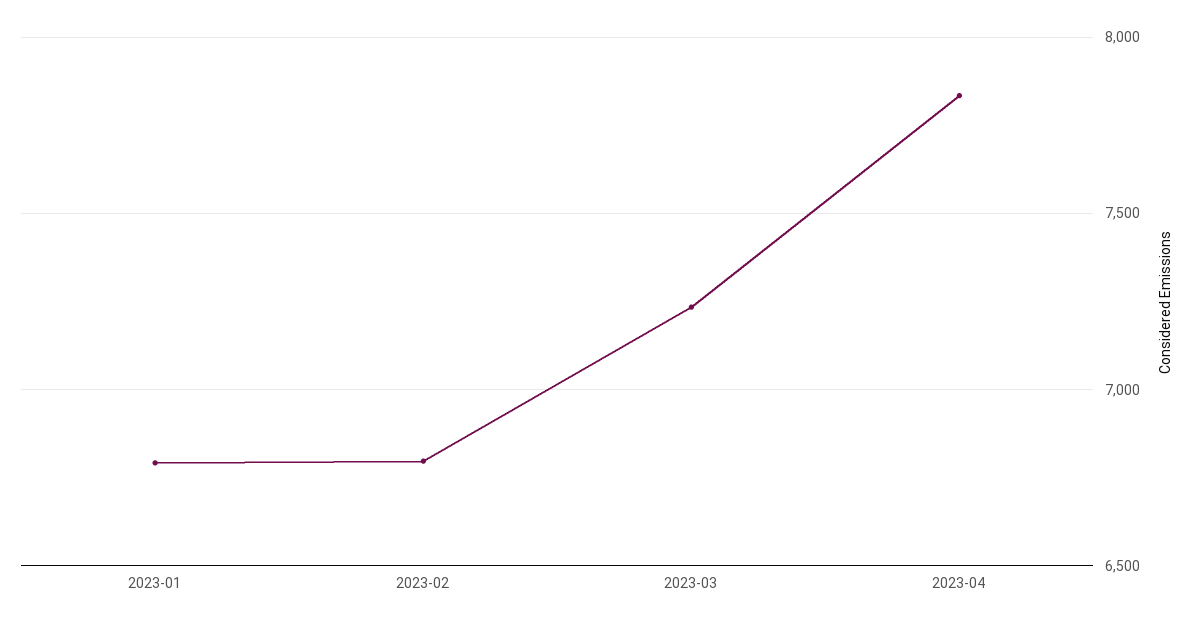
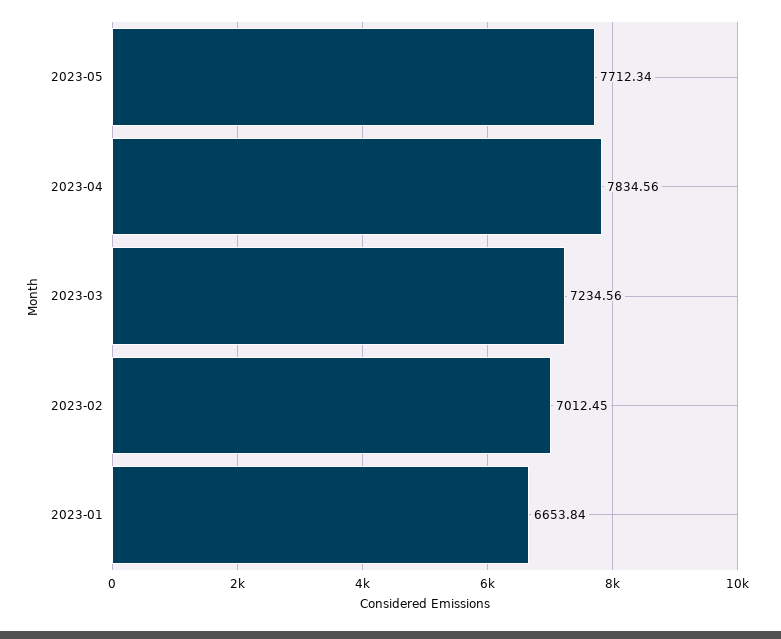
2023-01: 6800 -> 6653.84
2023-02: 6800 -> 7012.45
2023-05: none -> 7712.34

